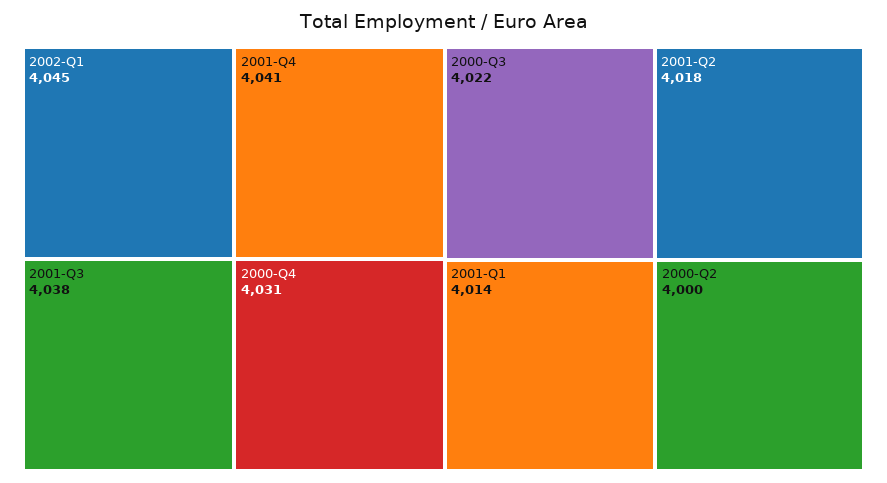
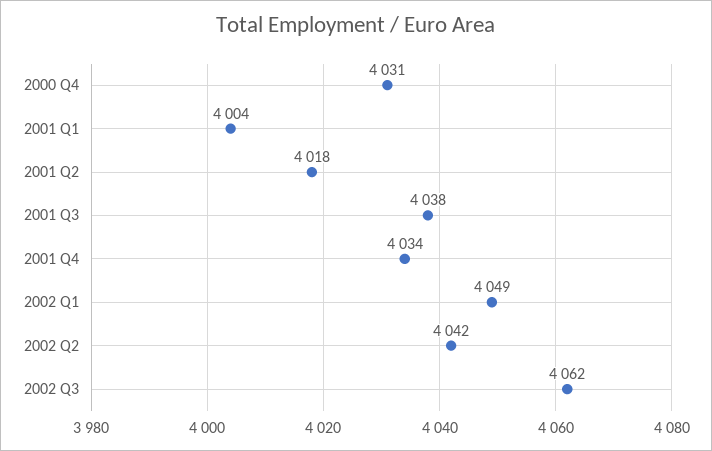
2002-Q1: 4045 -> 4049
2001-Q4: 4041 -> 4034
2000-Q3: 4022 -> none
2001-Q1: 4014 -> 4004
2000-Q2: 4000 -> none
2002 Q2: none -> 4042
2002 Q3: none -> 4062

